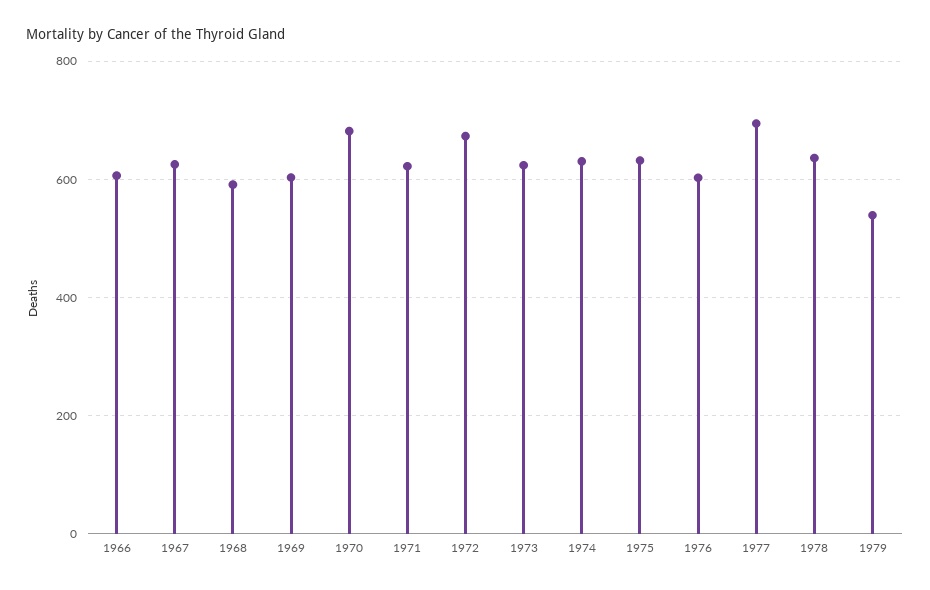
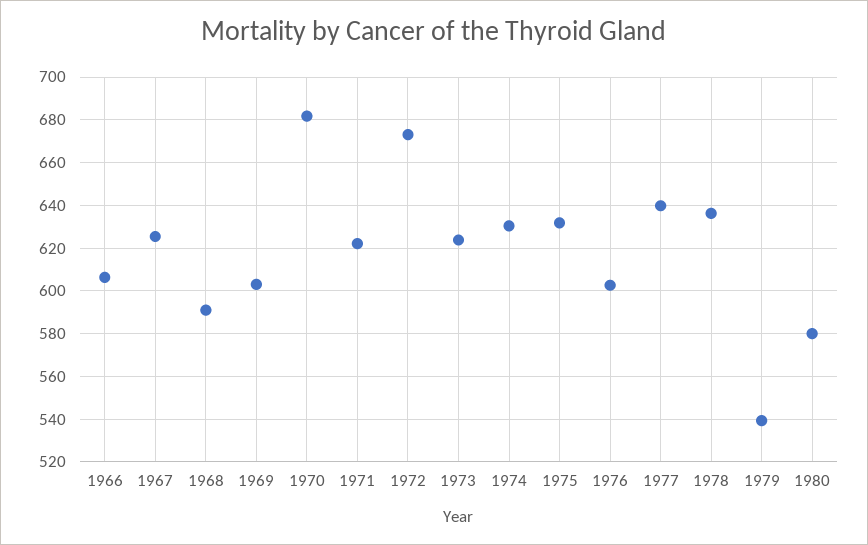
1977: 700 -> 640
1980: none -> 580

